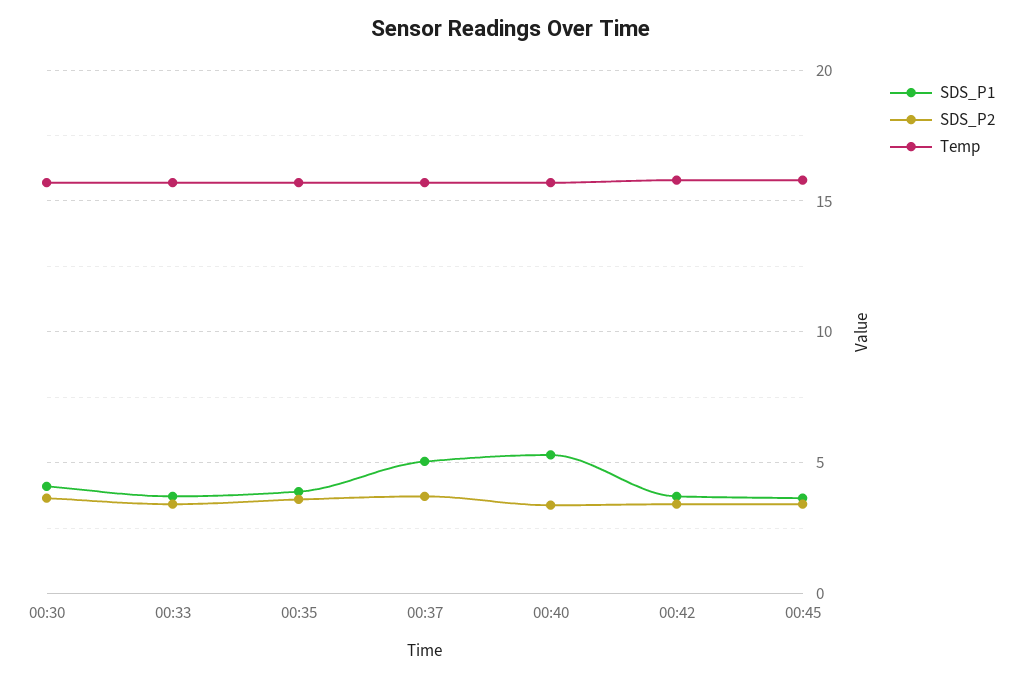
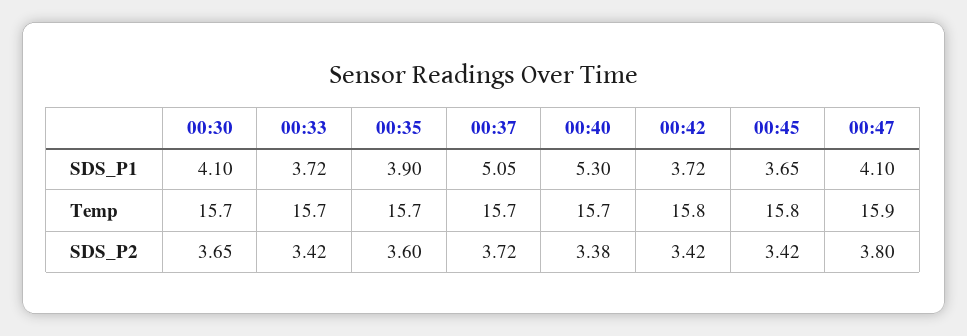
SDS_P1, 00:47: none -> 4.1
Temp, 00:47: none -> 15.9
SDS_P2, 00:47: none -> 3.8

